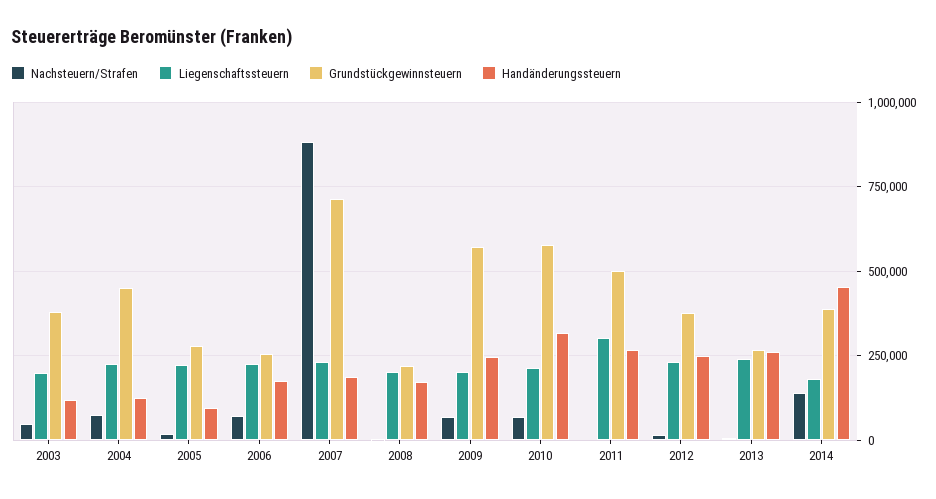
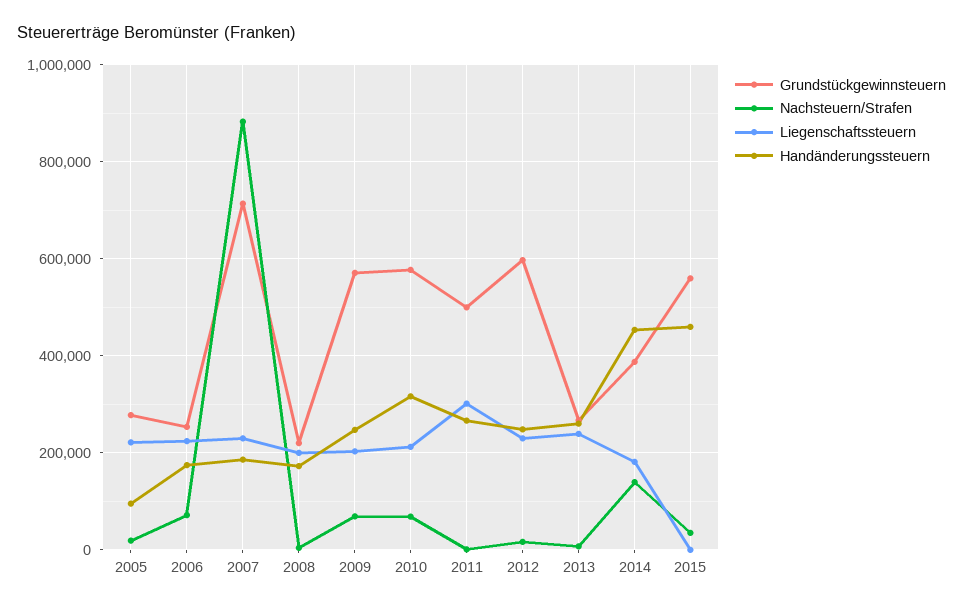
Nachsteuern/Strafen, 2003: 50000 -> none
Liegenschaftssteuern, 2003: 200000 -> none
Grundstückgewinnsteuern, 2003: 375000 -> none
Handänderungssteuern, 2003: 125000 -> none
Nachsteuern/Strafen, 2004: 75000 -> none
Liegenschaftssteuern, 2004: 225000 -> none
Grundstückgewinnsteuern, 2004: 450000 -> none
Handänderungssteuern, 2004: 125000 -> none
Grundstückgewinnsteuern, 2012: 375000 -> 600000
Grundstückgewinnsteuern, 2015: none -> 560000
Nachsteuern/Strafen, 2015: none -> 40000
Liegenschaftssteuern, 2015: none -> 0
Handänderungssteuern, 2015: none -> 460000

